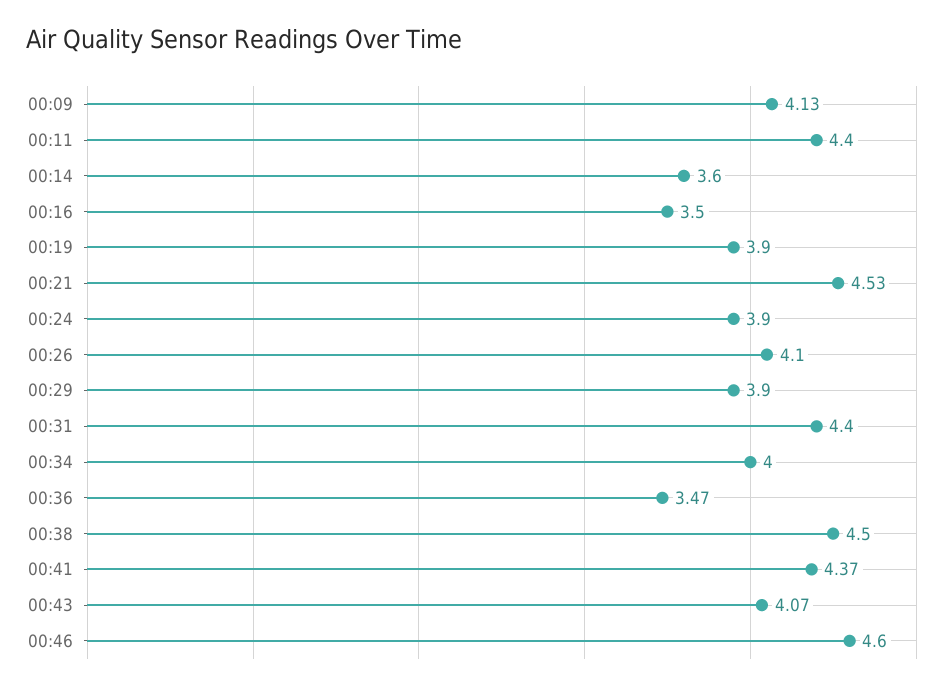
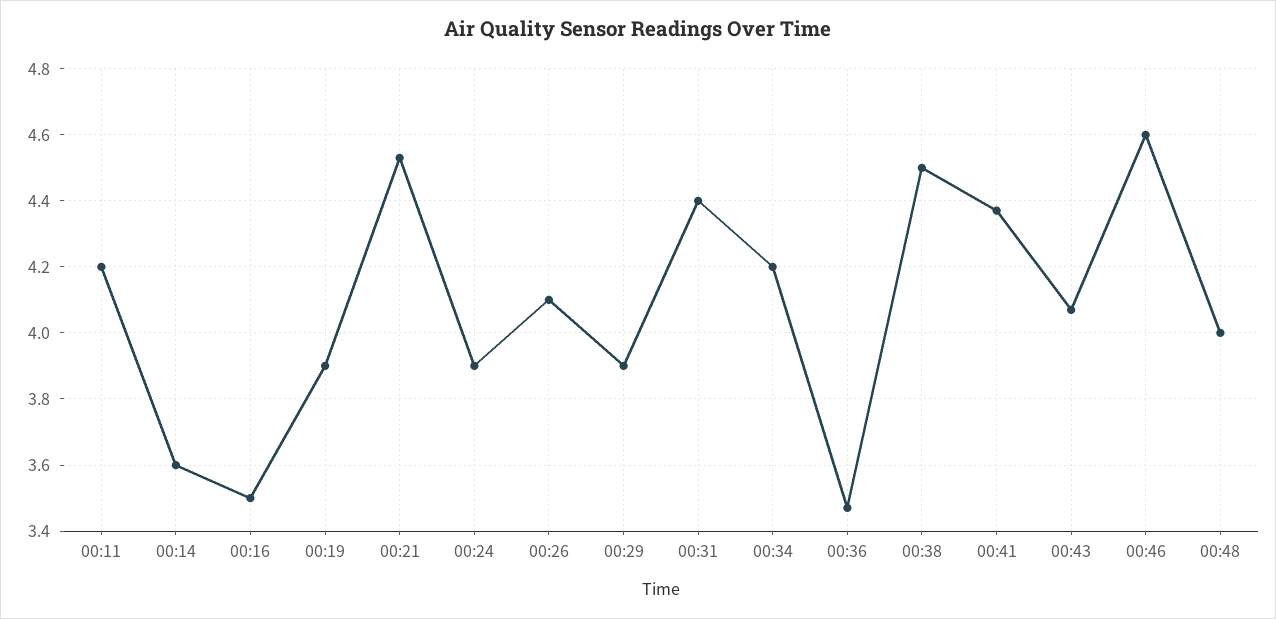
00:09: 4.13 -> none
00:11: 4.4 -> 4.2
00:34: 4 -> 4.2
00:48: none -> 4

